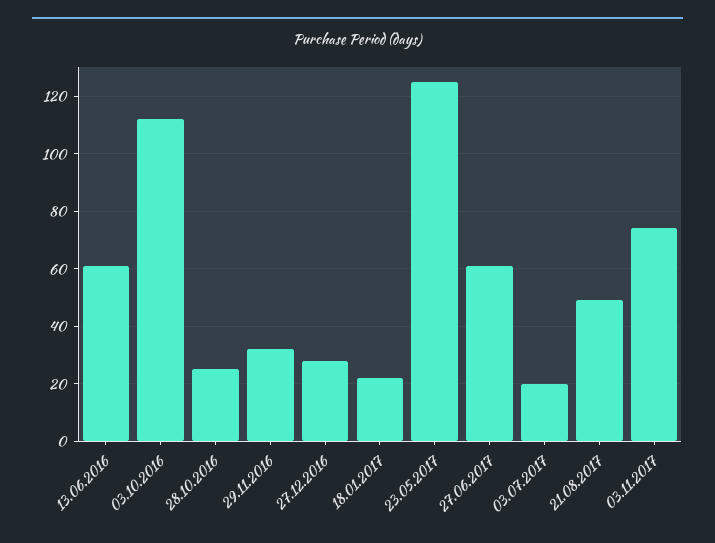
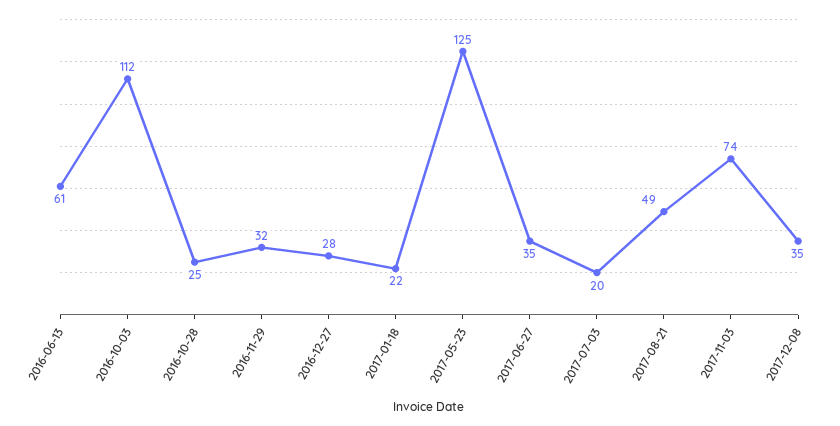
27.06.2017: 60 -> 35
2017-12-08: none -> 35

